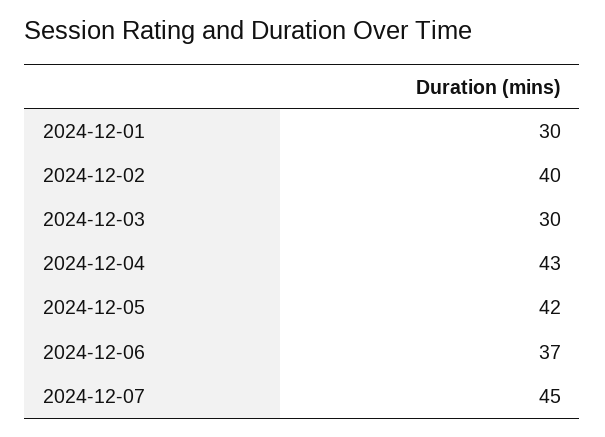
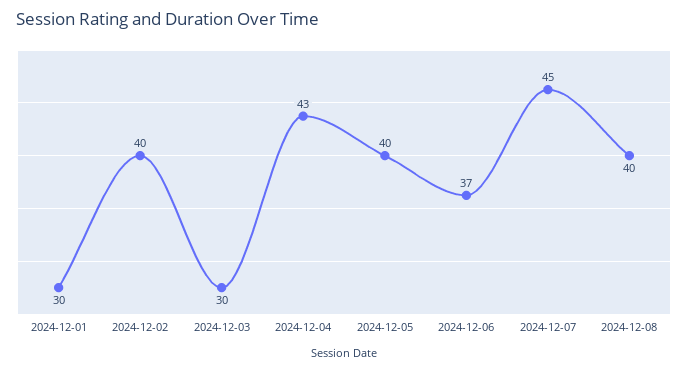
2024-12-05: 42 -> 40
2024-12-08: none -> 40

